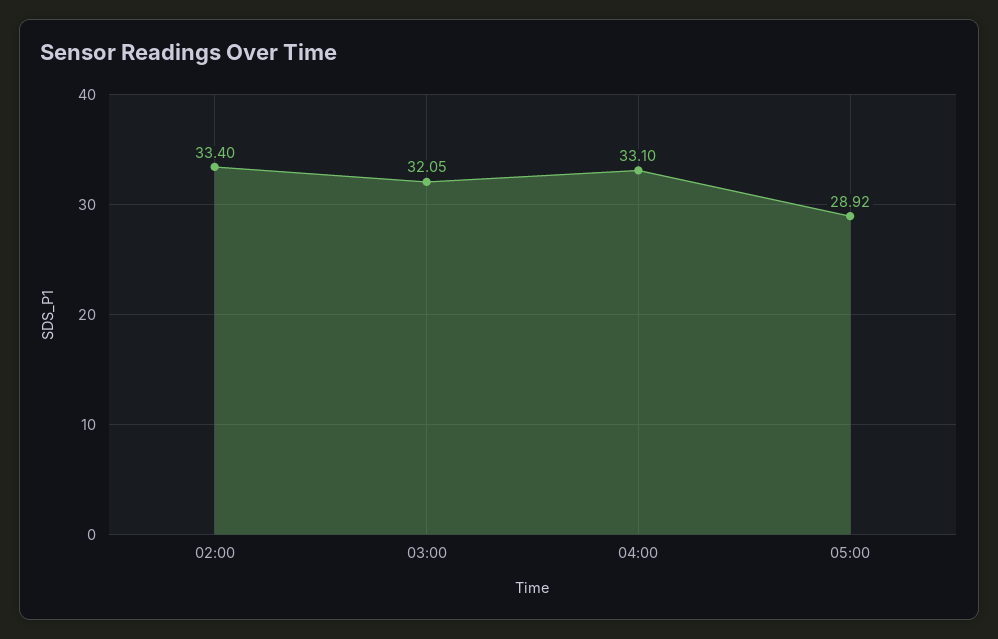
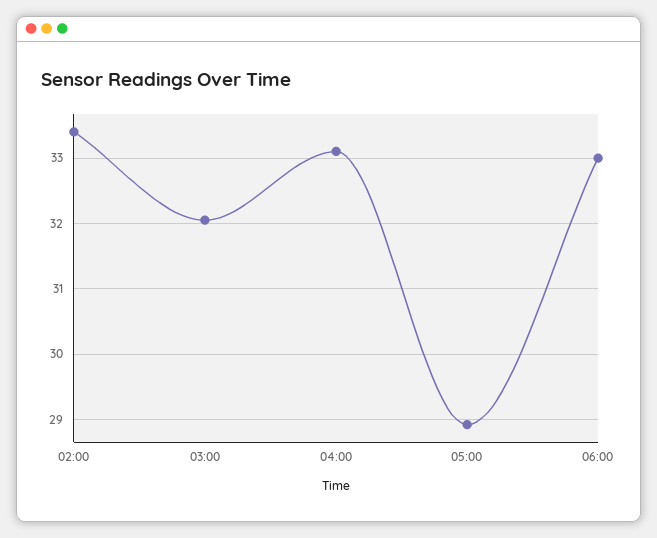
06:00: none -> 33

